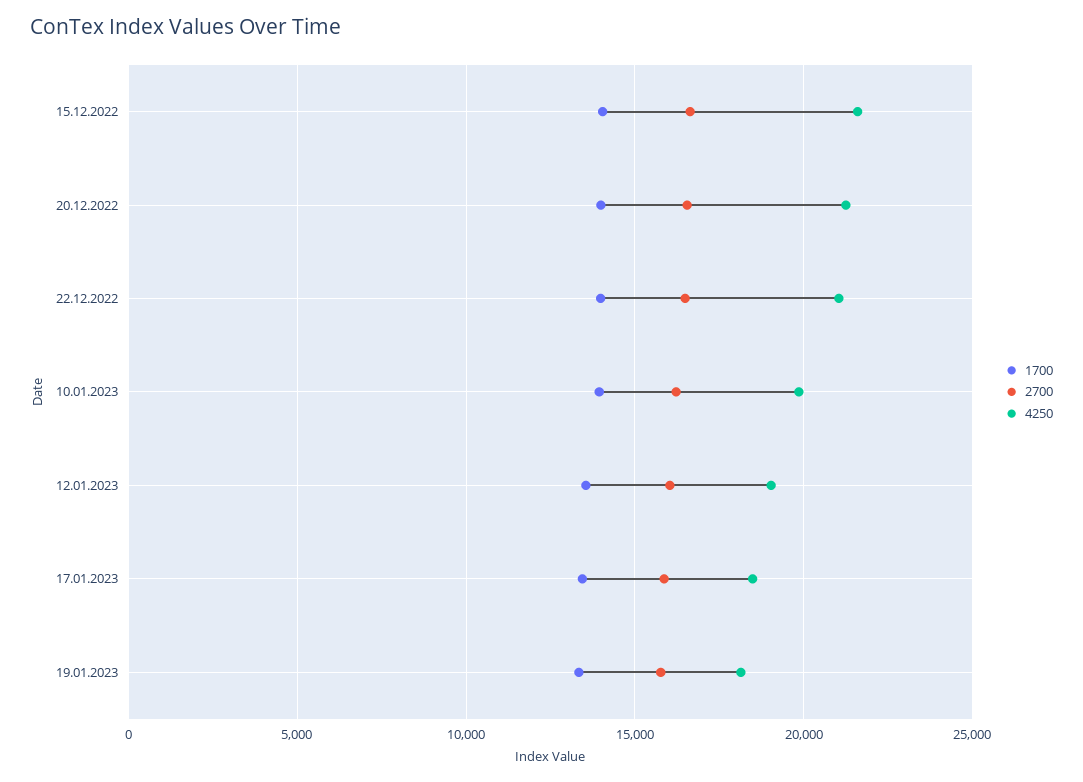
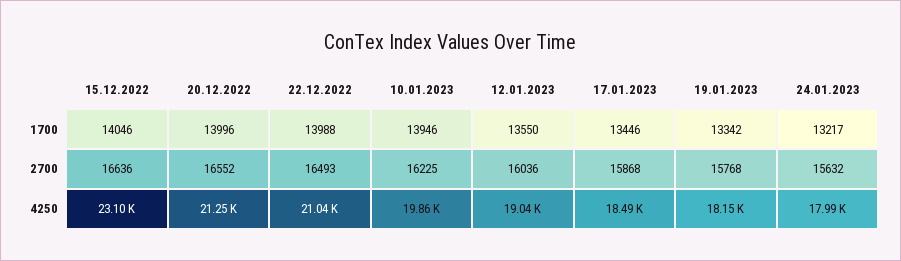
4250, 15.12.2022: 21500 -> 23100
1700, 24.01.2023: none -> 13217
2700, 24.01.2023: none -> 15632
4250, 24.01.2023: none -> 17990

